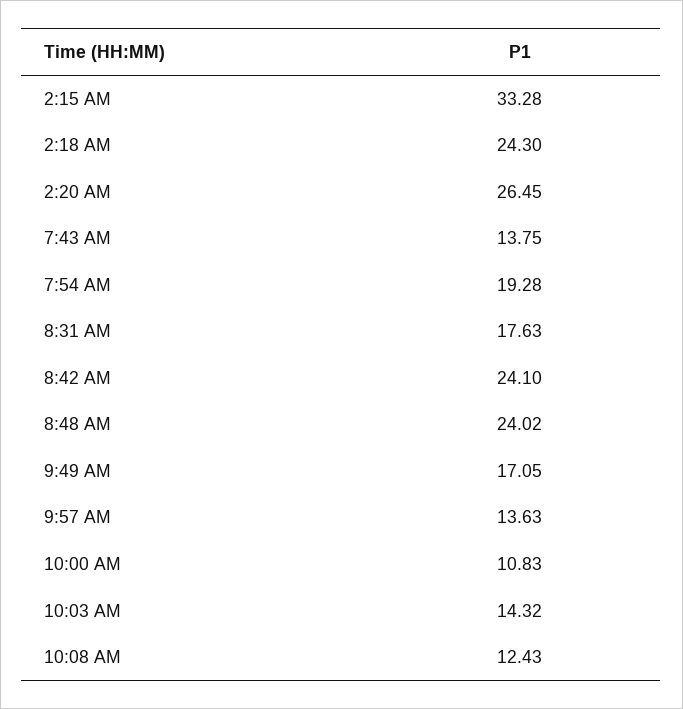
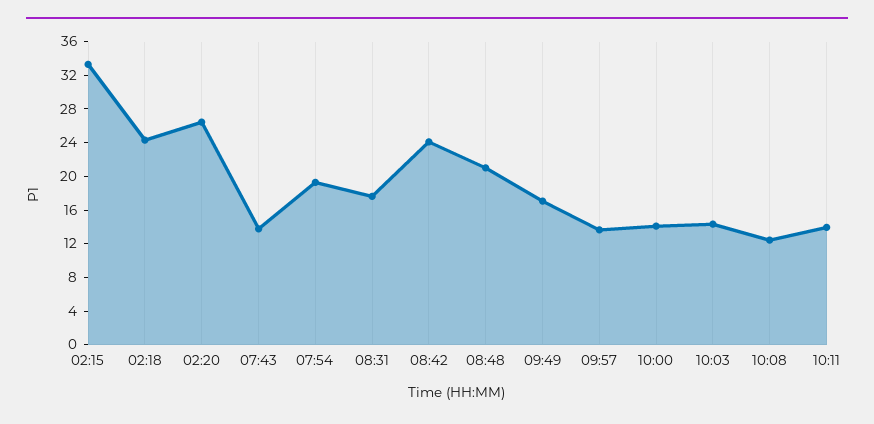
8:48 AM: 24.02 -> 21
10:00 AM: 10.83 -> 14
10:11: none -> 14

